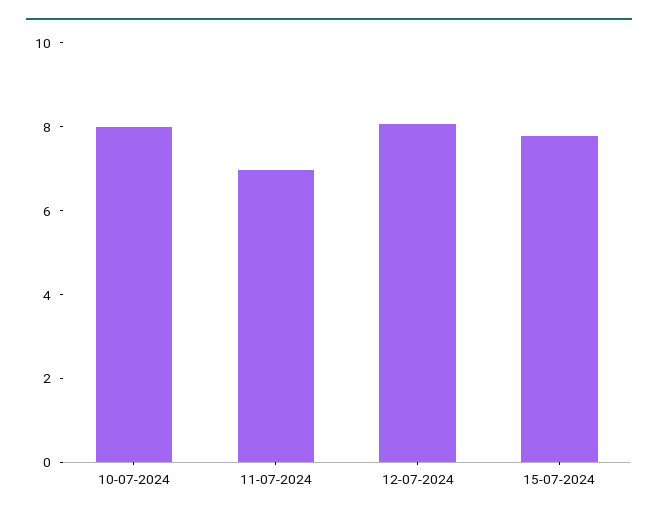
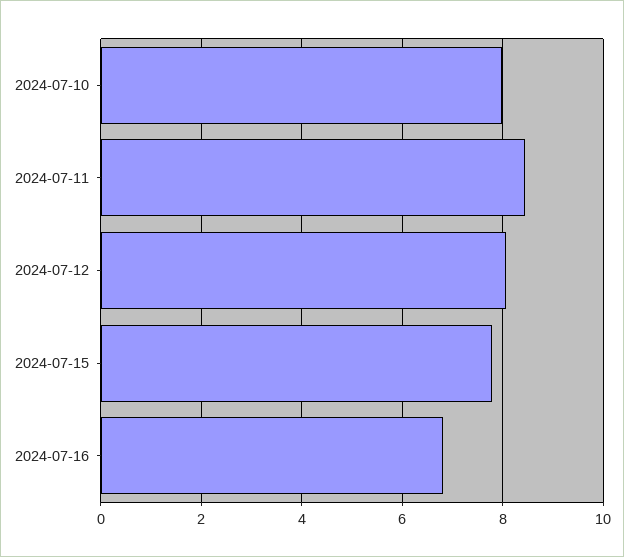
11-07-2024: 7 -> 8.4
2024-07-16: none -> 6.8

